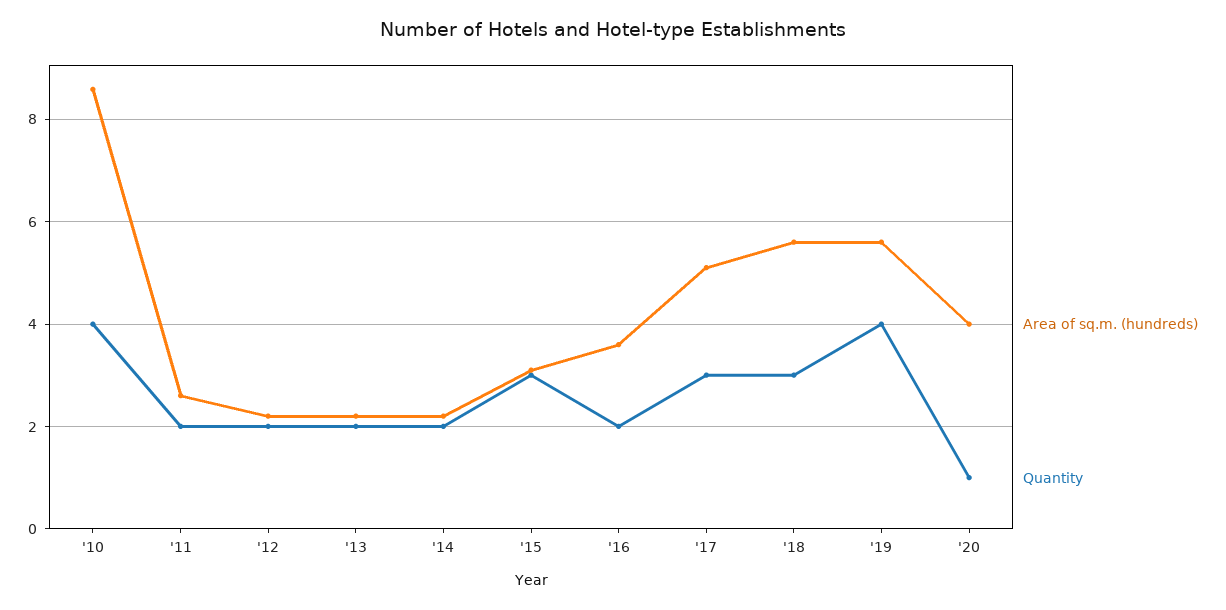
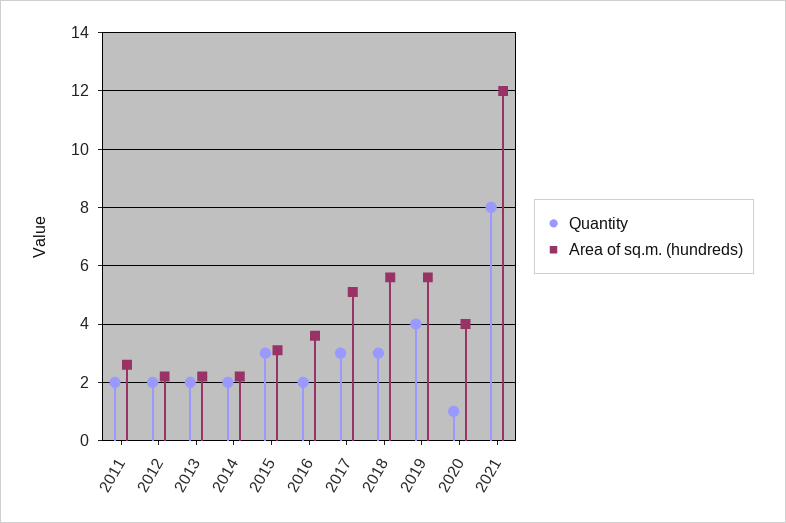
Area of sq.m. (hundreds), '10: 8.6 -> none
Quantity, '10: 4 -> none
Quantity, 2021: none -> 8
Area of sq.m. (hundreds), 2021: none -> 12

